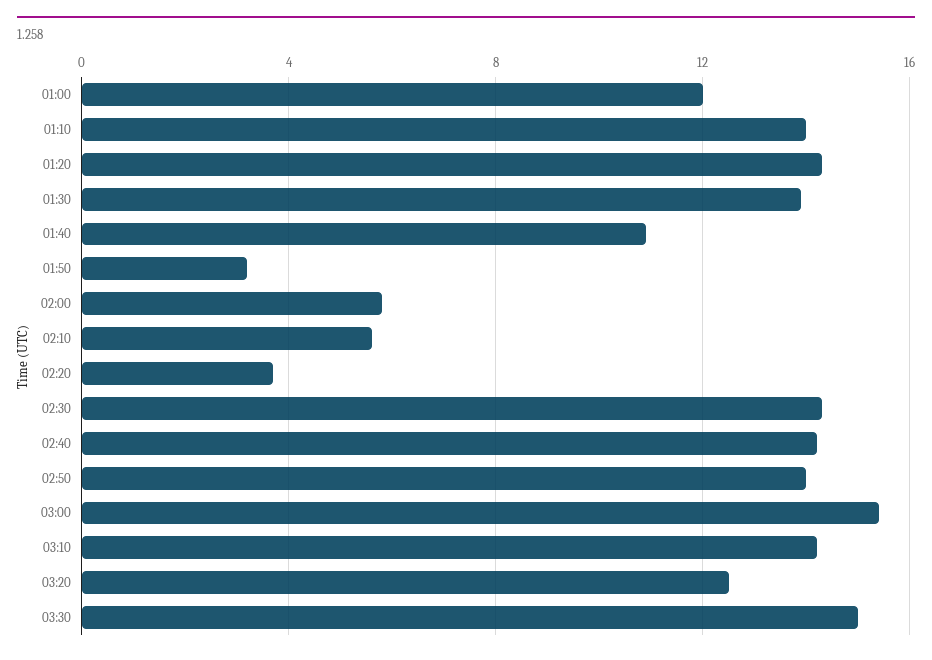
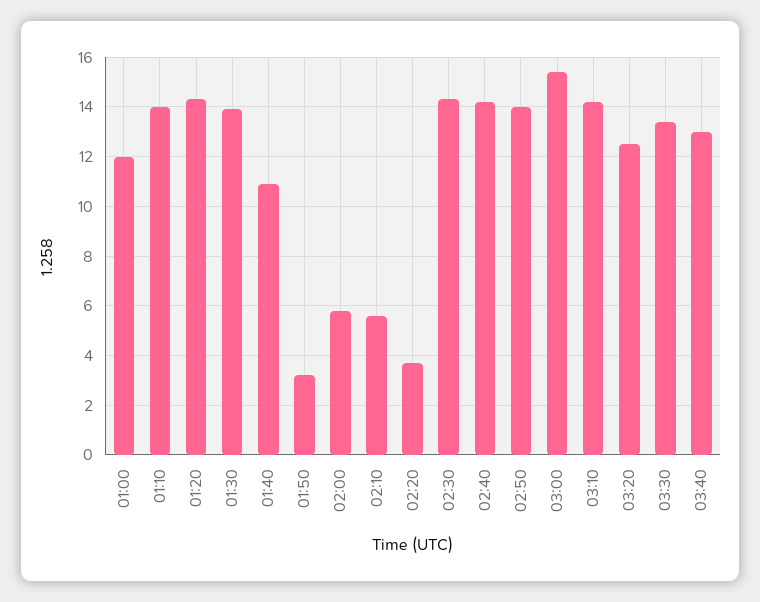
03:30: 15 -> 13.5
03:40: none -> 13

